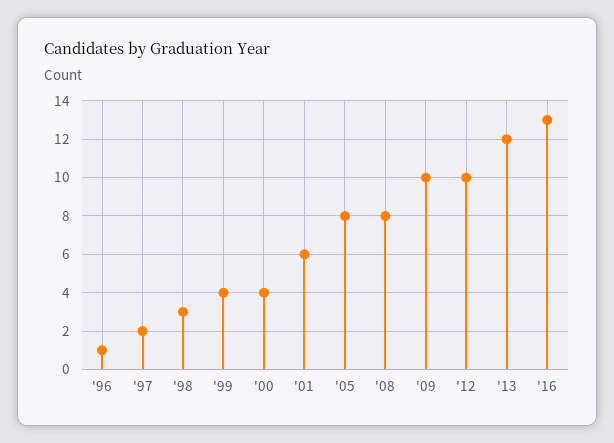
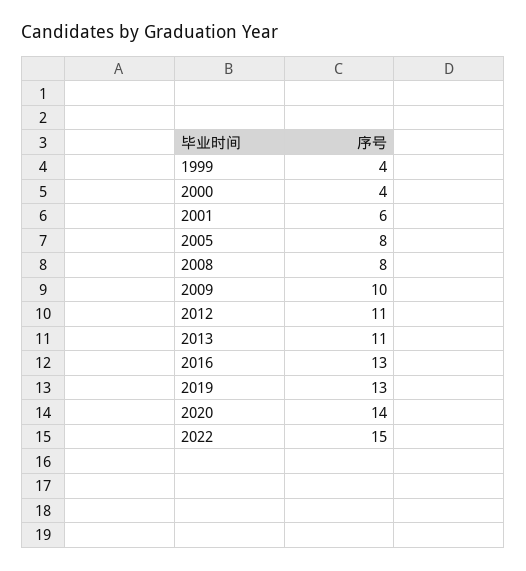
'96: 1 -> none
'97: 2 -> none
'98: 3 -> none
'12: 10 -> 11
'13: 12 -> 11
2019: none -> 13
2020: none -> 14
2022: none -> 15

